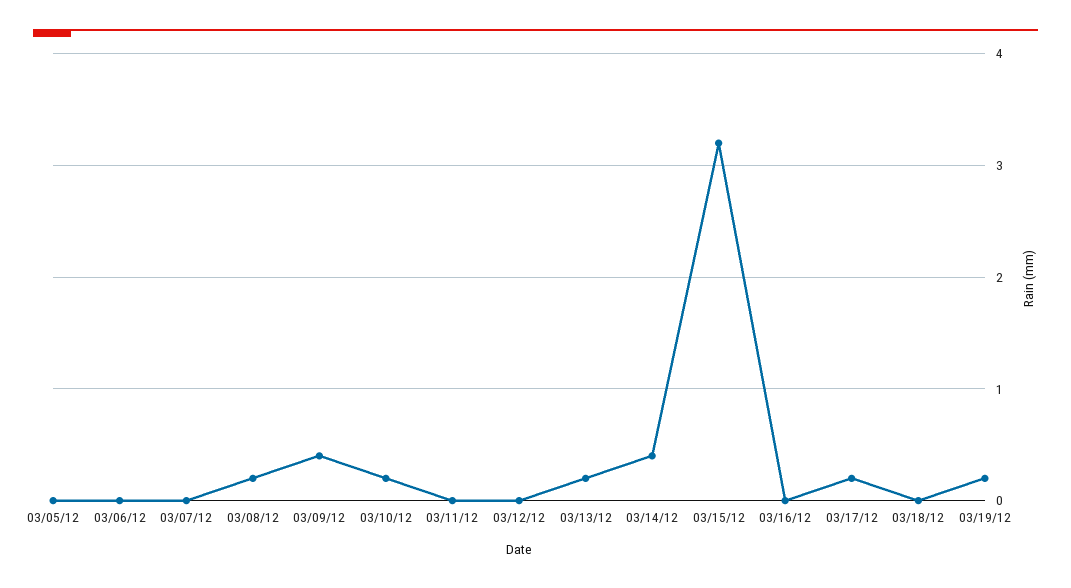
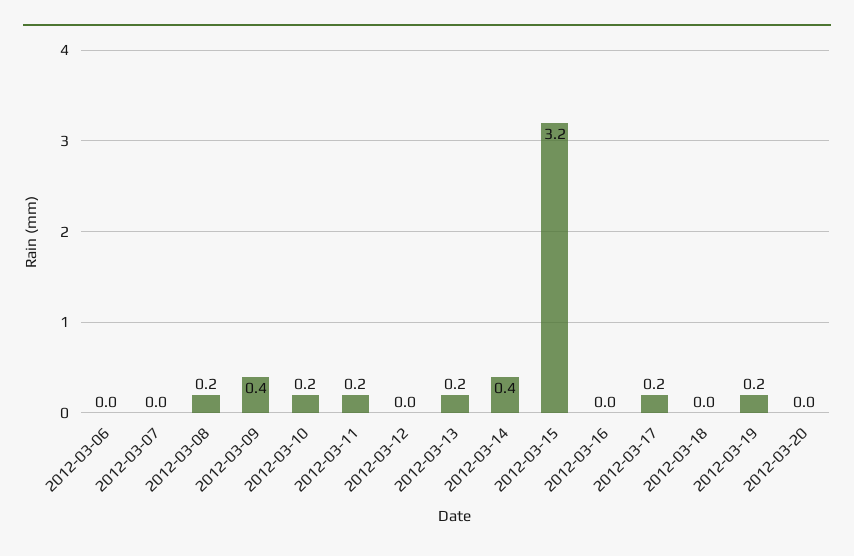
03/05/12: 0 -> none
03/11/12: 0 -> 0.2
2012-03-20: none -> 0

